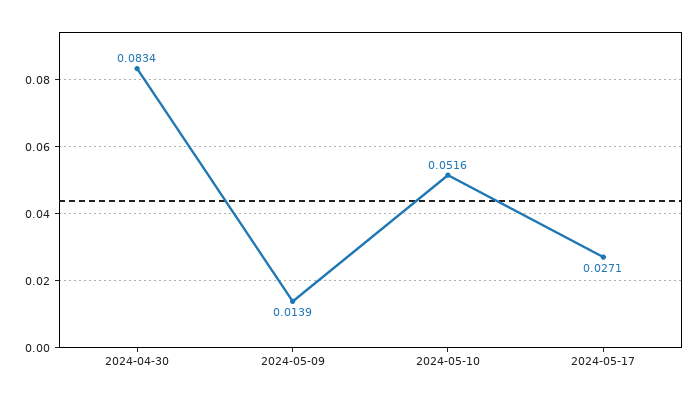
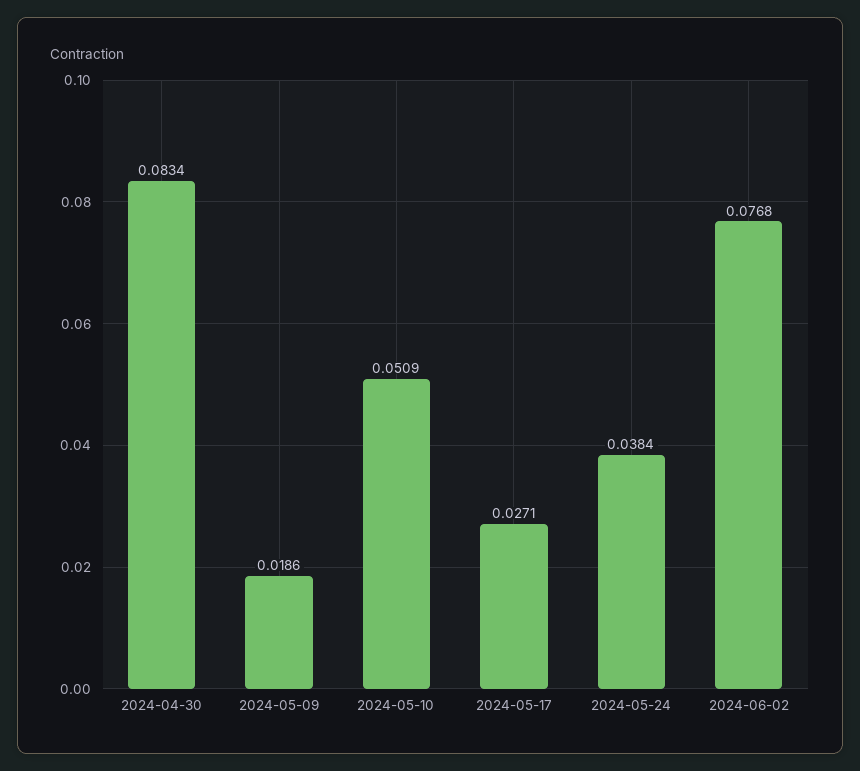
2024-05-09: 0.0139 -> 0.0186
2024-05-10: 0.0516 -> 0.0509
2024-05-24: none -> 0.0384
2024-06-02: none -> 0.0768

